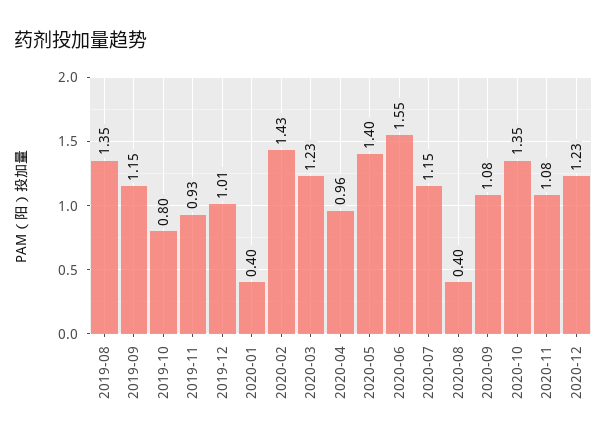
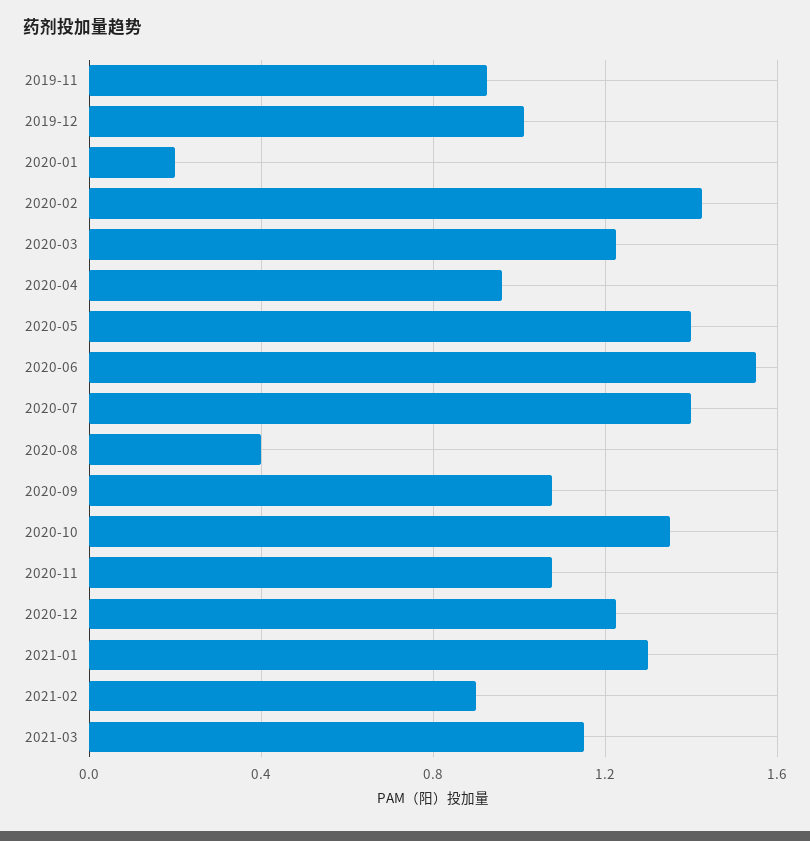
2019-08: 1.35 -> none
2019-09: 1.15 -> none
2019-10: 0.8 -> none
2020-01: 0.4 -> 0.2
2020-07: 1.15 -> 1.4
2021-01: none -> 1.3
2021-02: none -> 0.9
2021-03: none -> 1.15

